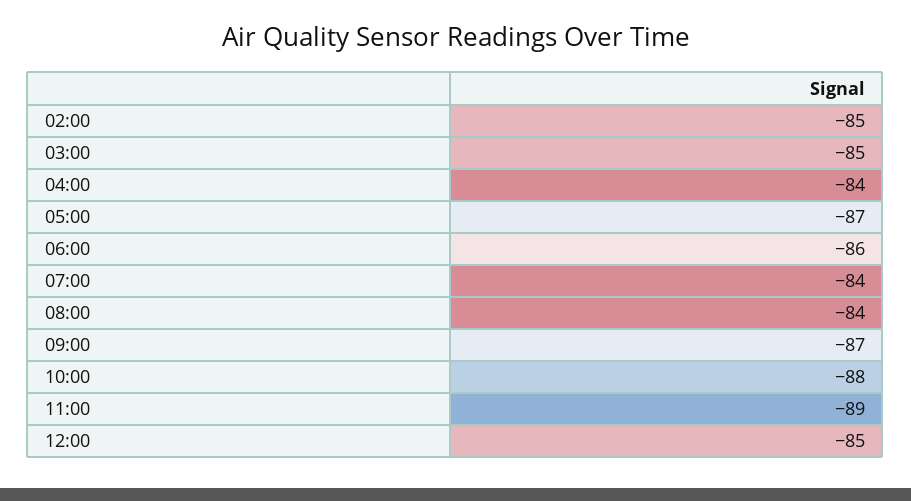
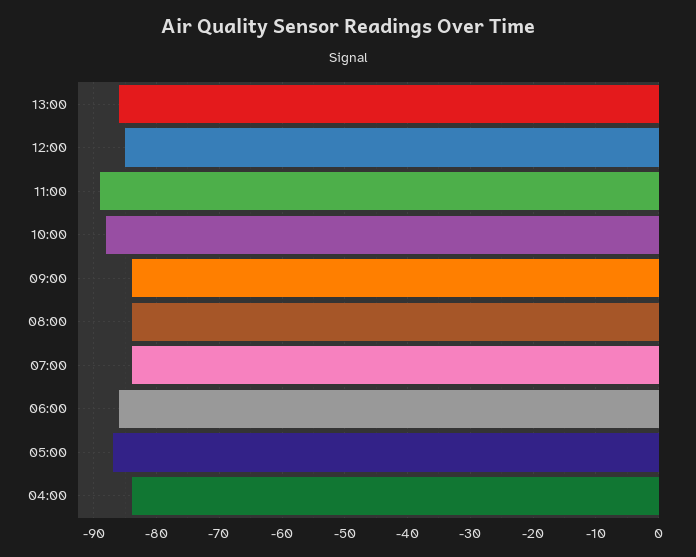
02:00: -85 -> none
03:00: -85 -> none
09:00: -87 -> -84
13:00: none -> -86

